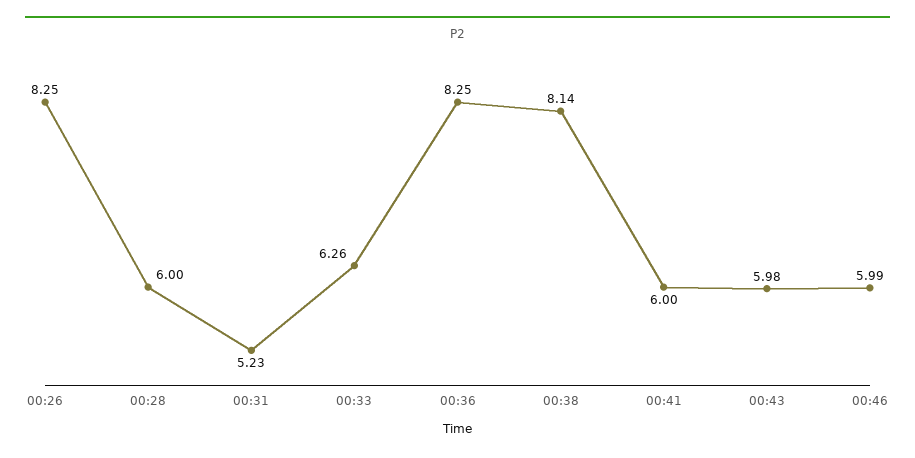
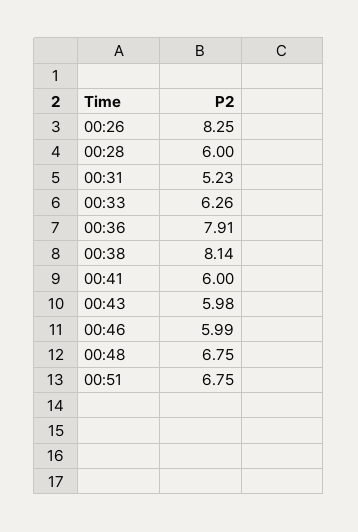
00:36: 8.25 -> 7.91
00:48: none -> 6.75
00:51: none -> 6.75

